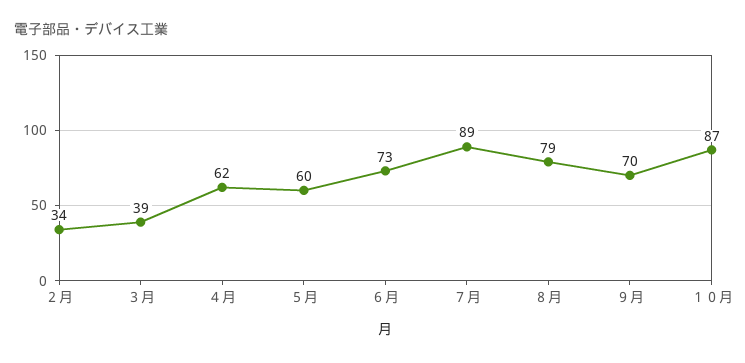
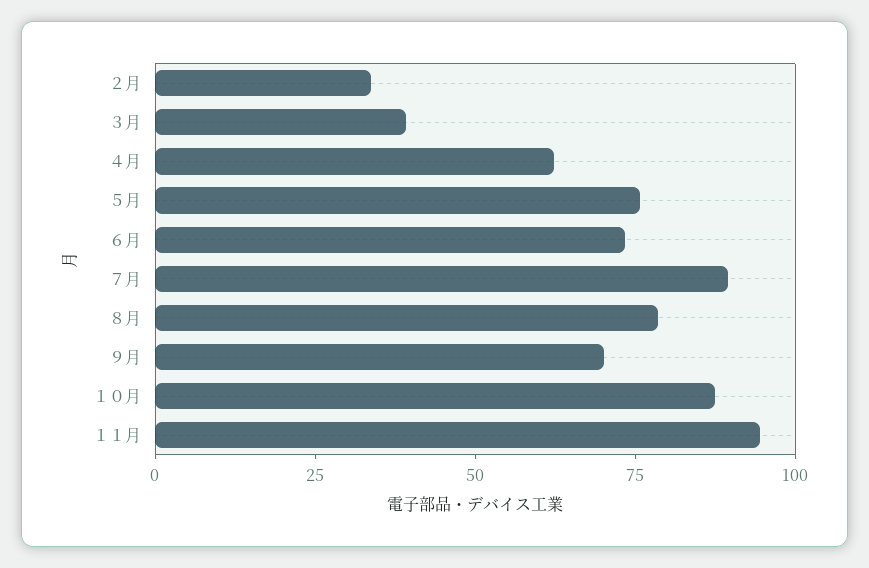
５月: 60 -> 75
１１月: none -> 95

